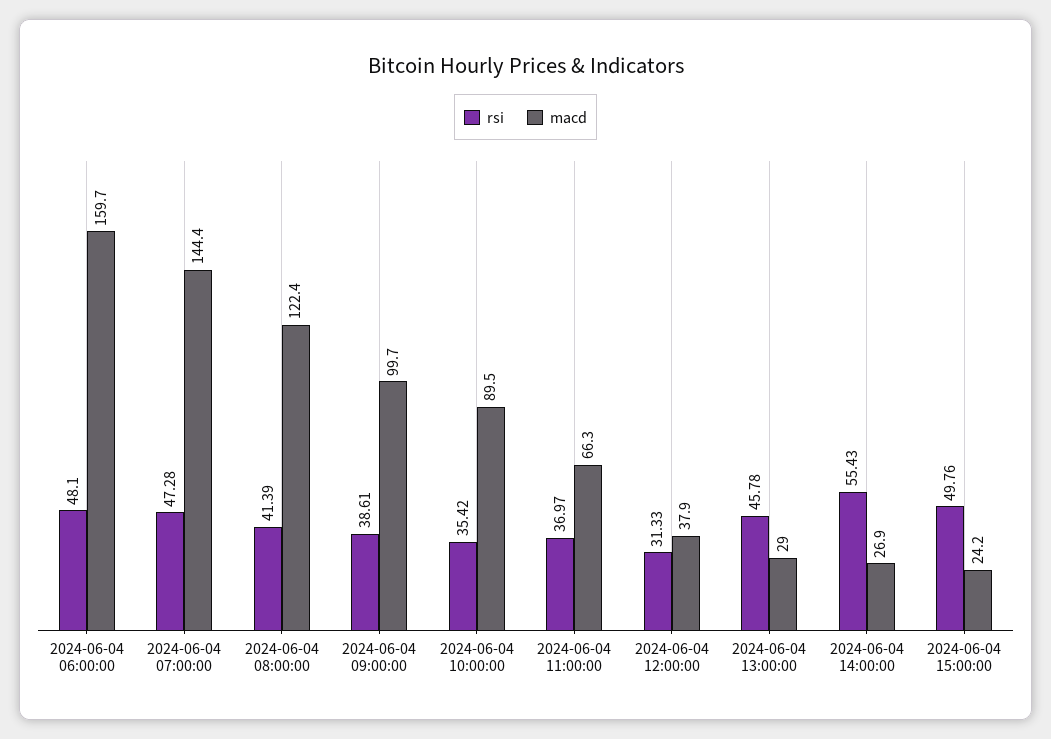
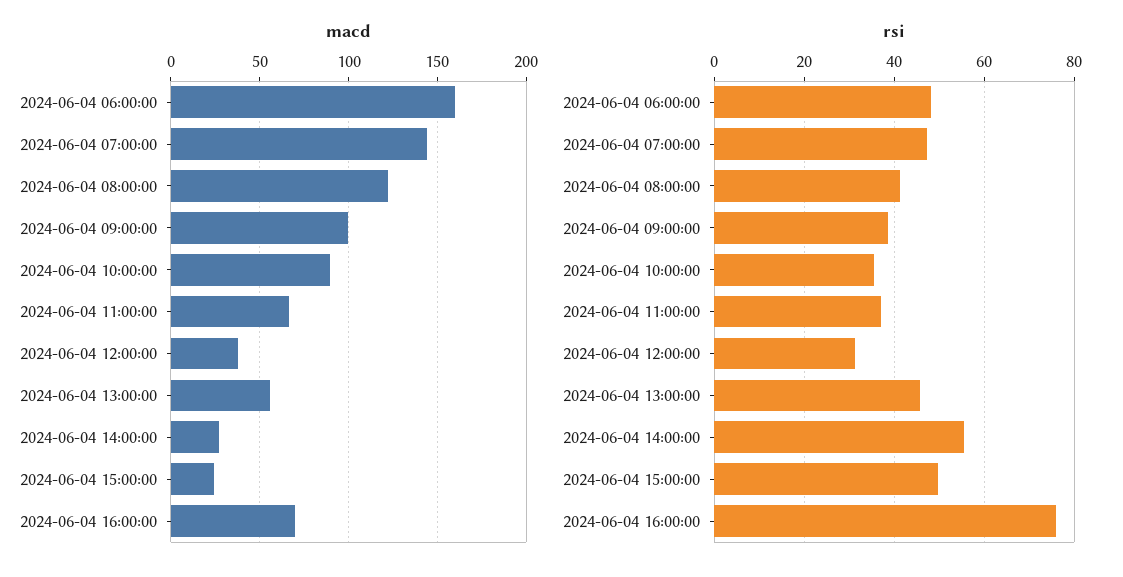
macd, 2024-06-04 13:00:00: 29 -> 55
macd, 2024-06-04 16:00:00: none -> 70
rsi, 2024-06-04 16:00:00: none -> 76

